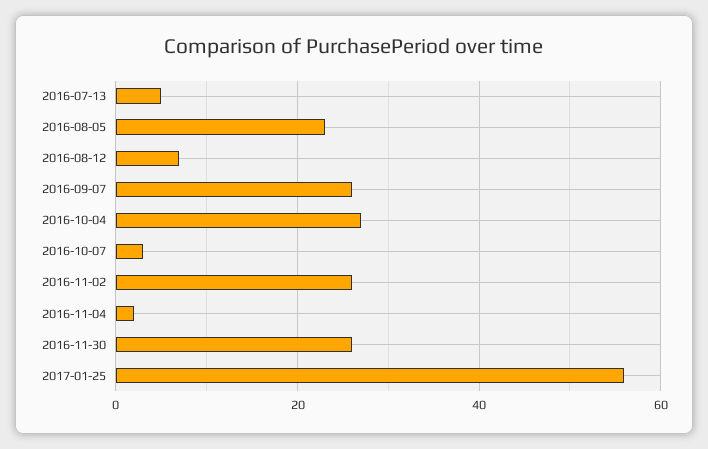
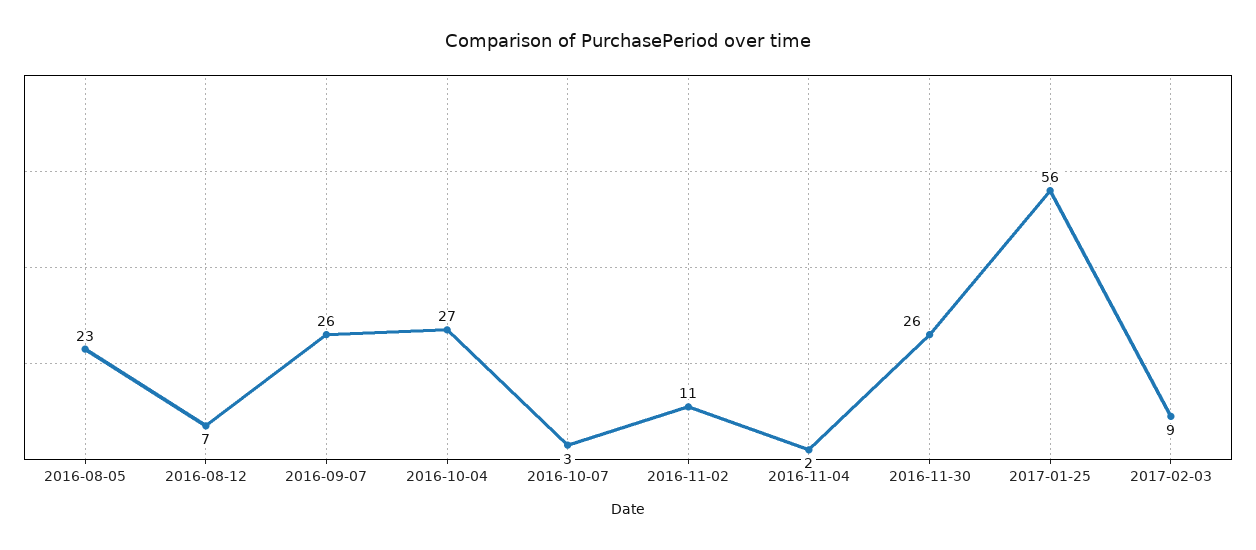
2016-07-13: 5 -> none
2016-11-02: 25 -> 11
2017-02-03: none -> 9

